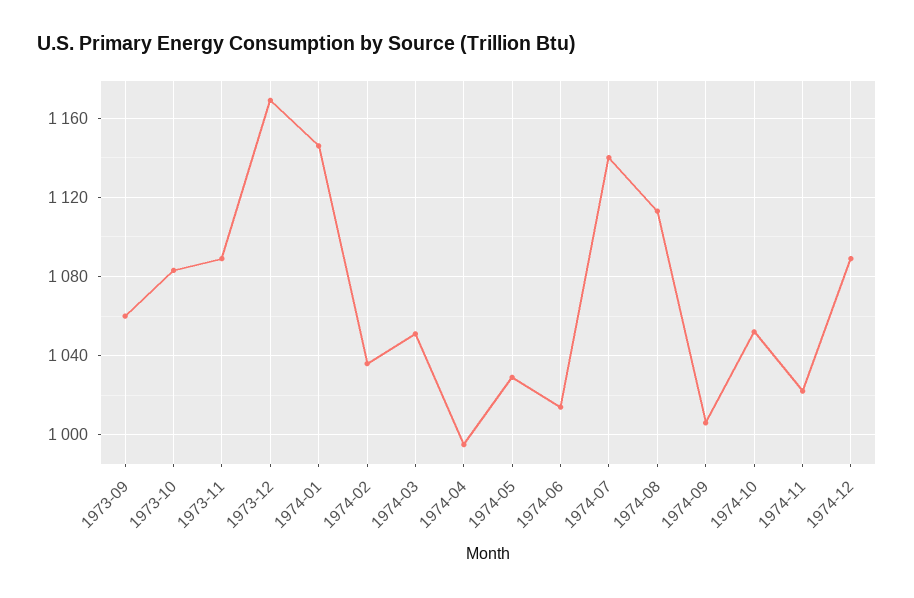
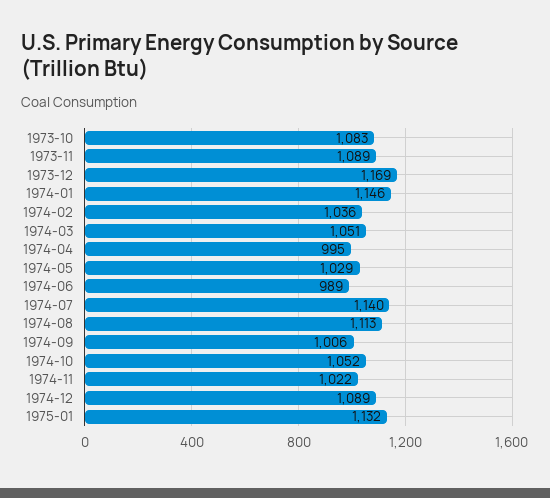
1973-09: 1060 -> none
1974-06: 1015 -> 989
1975-01: none -> 1132

